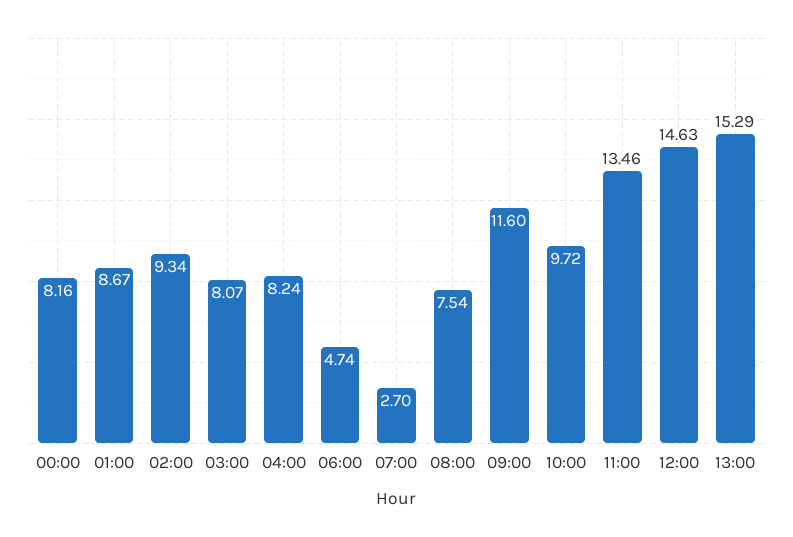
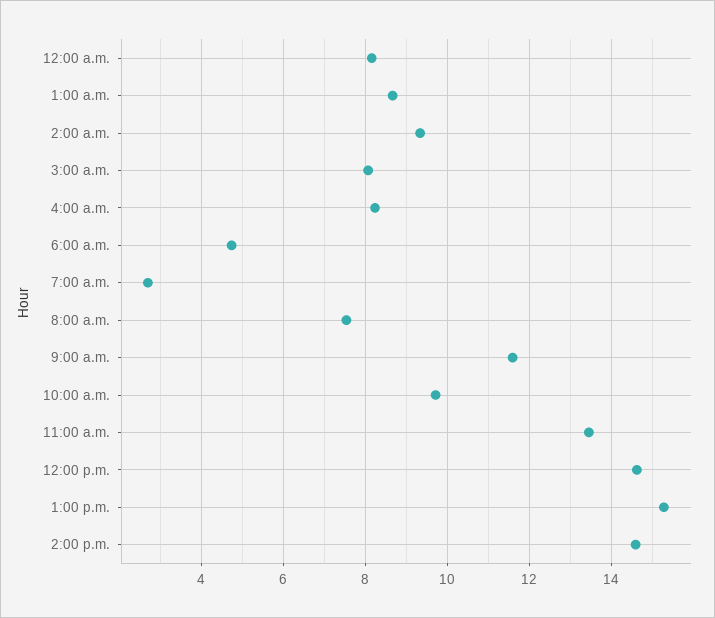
2:00 p.m.: none -> 14.6

